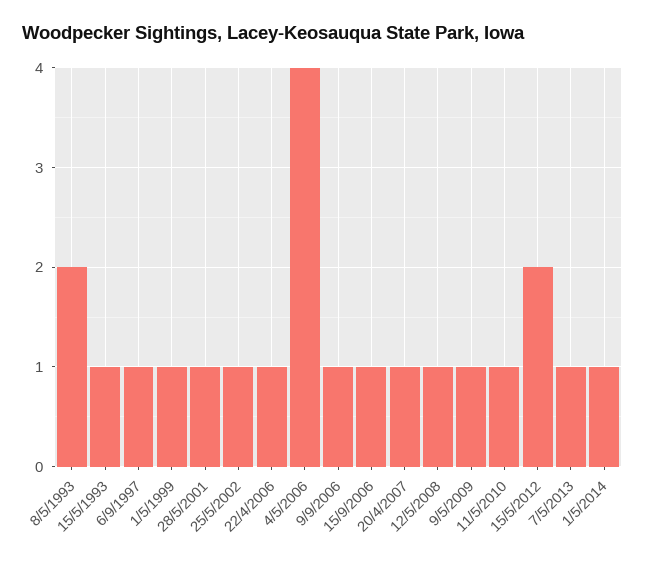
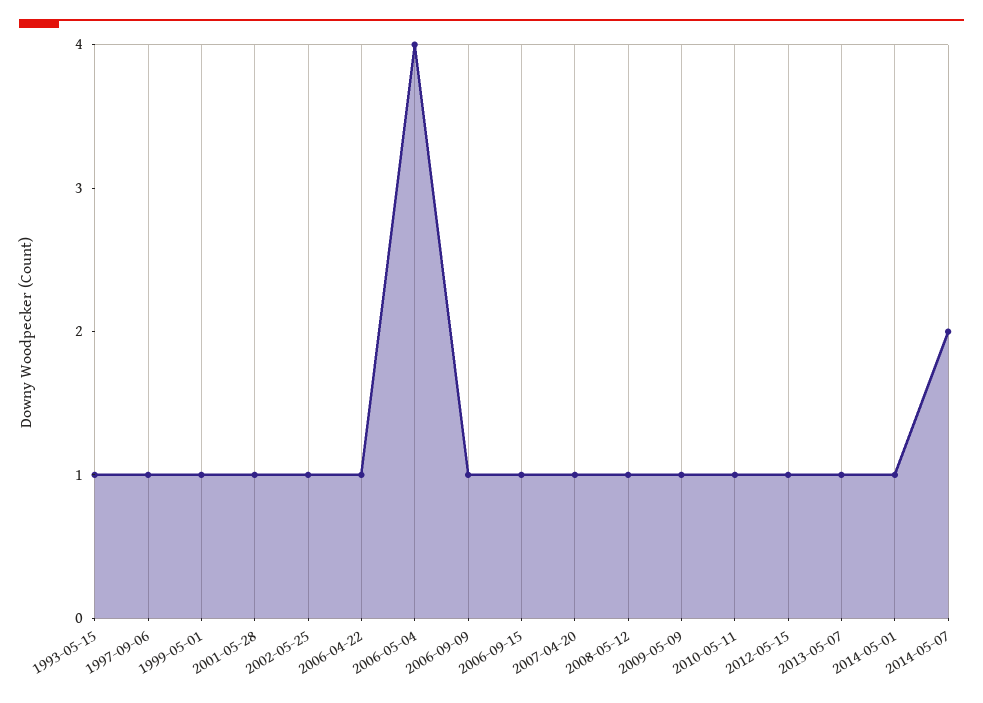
8/5/1993: 2 -> none
15/5/2012: 2 -> 1
2014-05-07: none -> 2

